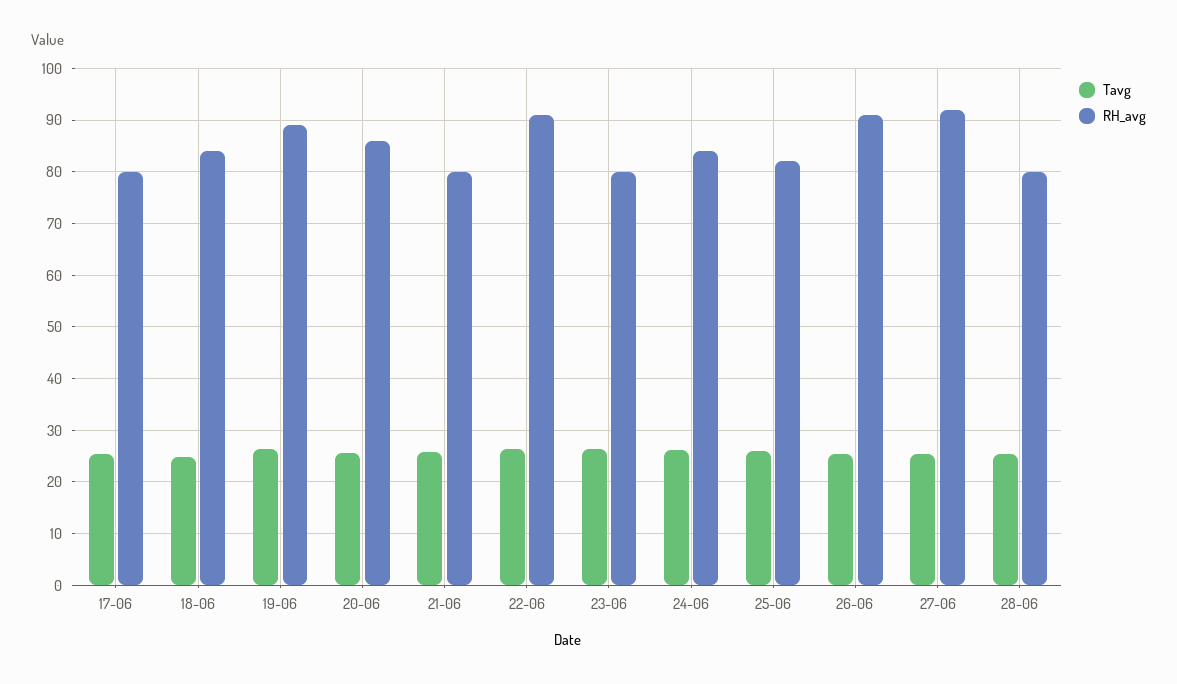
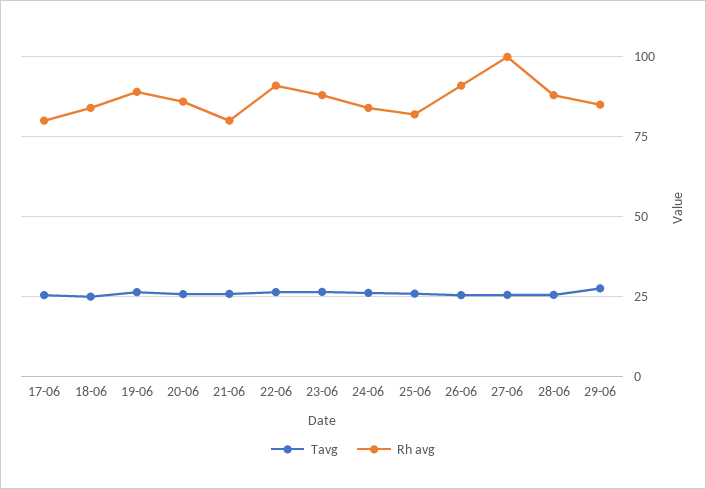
RH_avg, 23-06: 80 -> 87.5
RH_avg, 27-06: 92 -> 100
RH_avg, 28-06: 80 -> 87.5
Tavg, 29-06: none -> 27.5
RH_avg, 29-06: none -> 85

